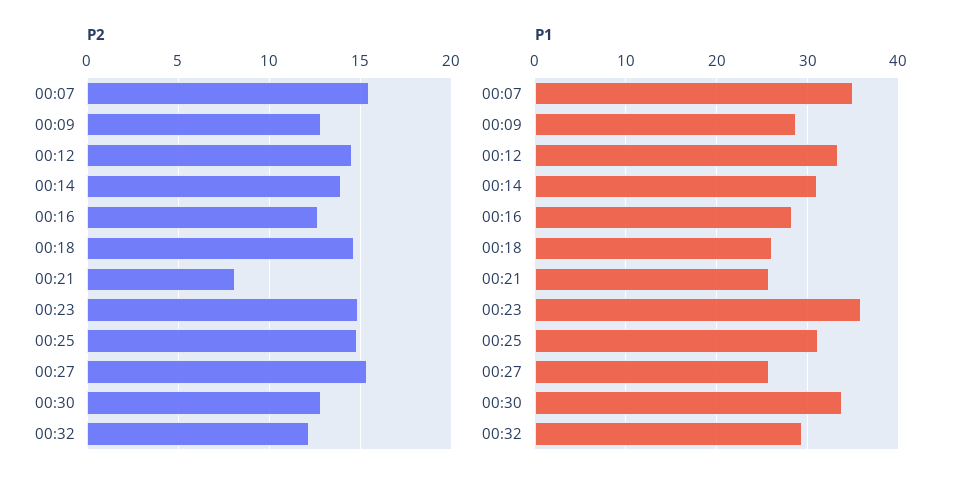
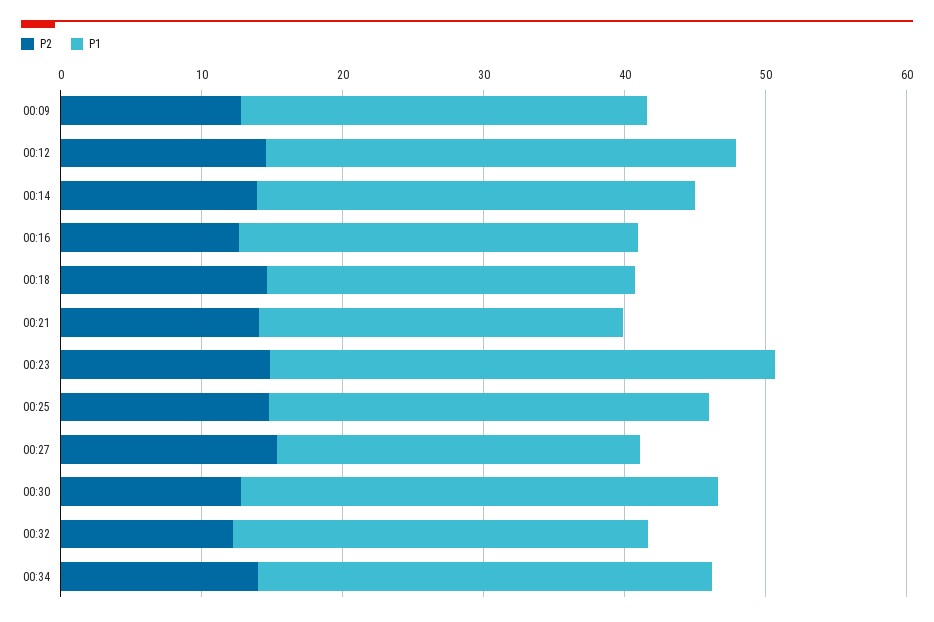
P2, 00:07: 15.5 -> none
P2, 00:21: 8 -> 14
P1, 00:07: 35 -> none
P2, 00:34: none -> 14
P1, 00:34: none -> 32

